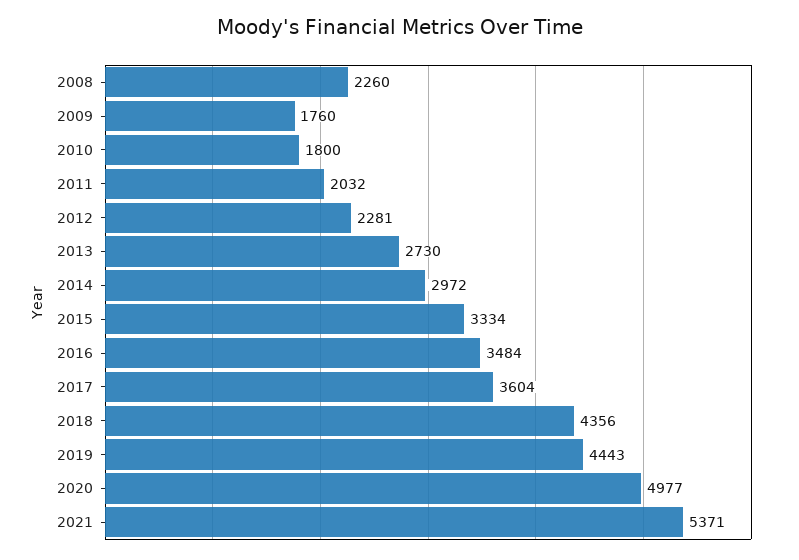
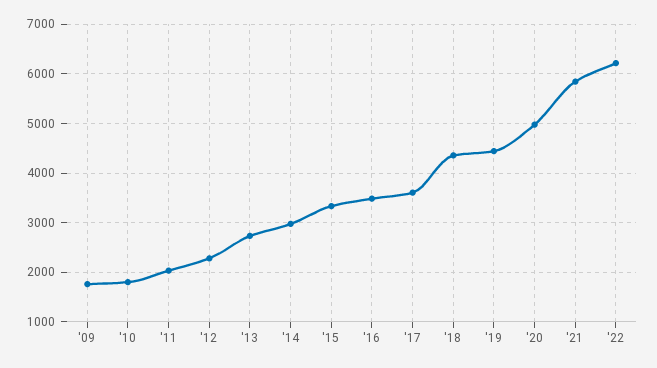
2008: 2260 -> none
2021: 5371 -> 5800
'22: none -> 6200

